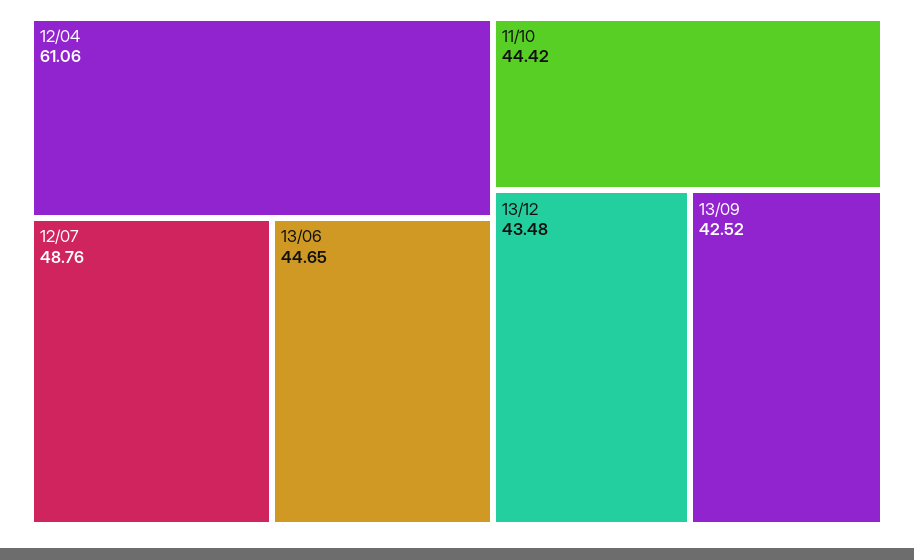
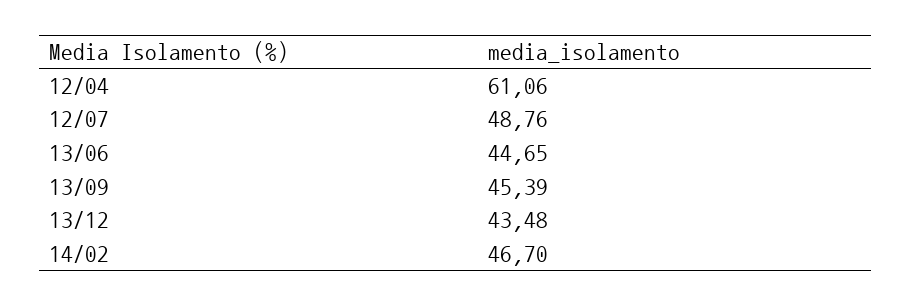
11/10: 44.42 -> none
13/09: 42.52 -> 45.39
14/02: none -> 46.7

